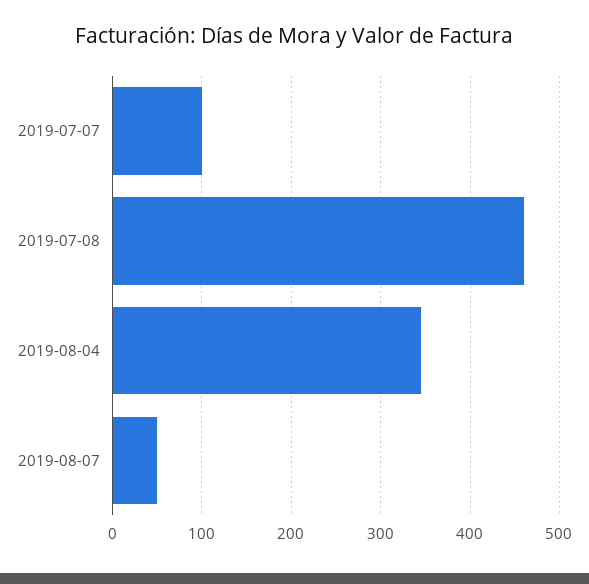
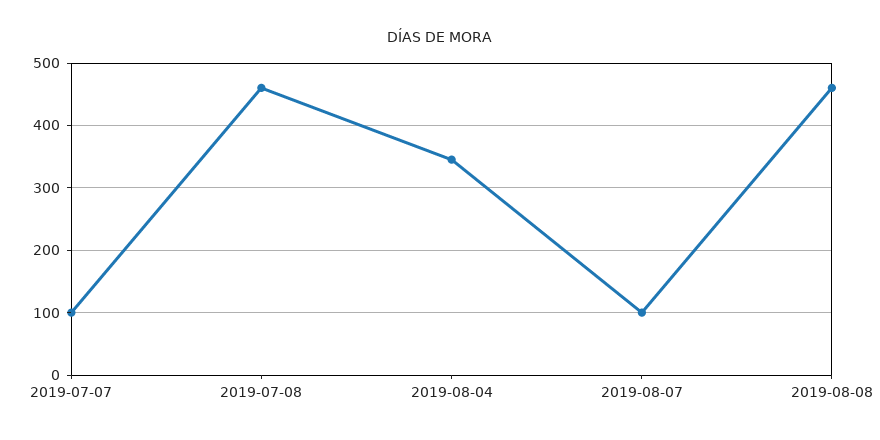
2019-08-07: 50 -> 100
2019-08-08: none -> 460

